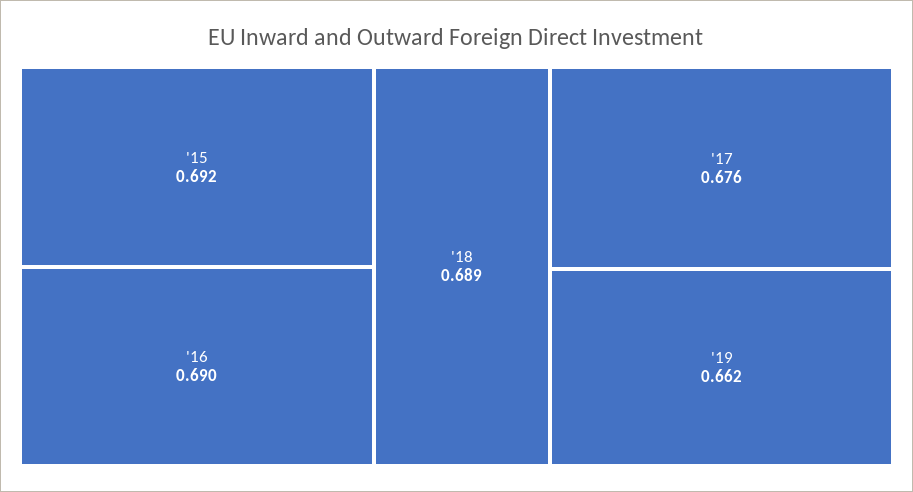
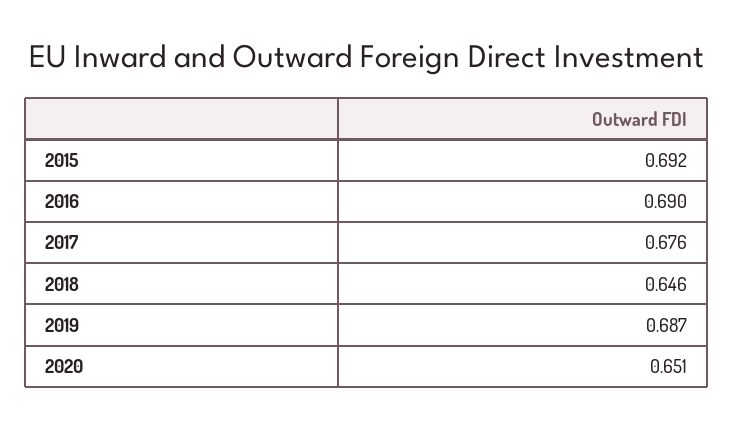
'18: 0.689 -> 0.646
'19: 0.662 -> 0.687
2020: none -> 0.651

